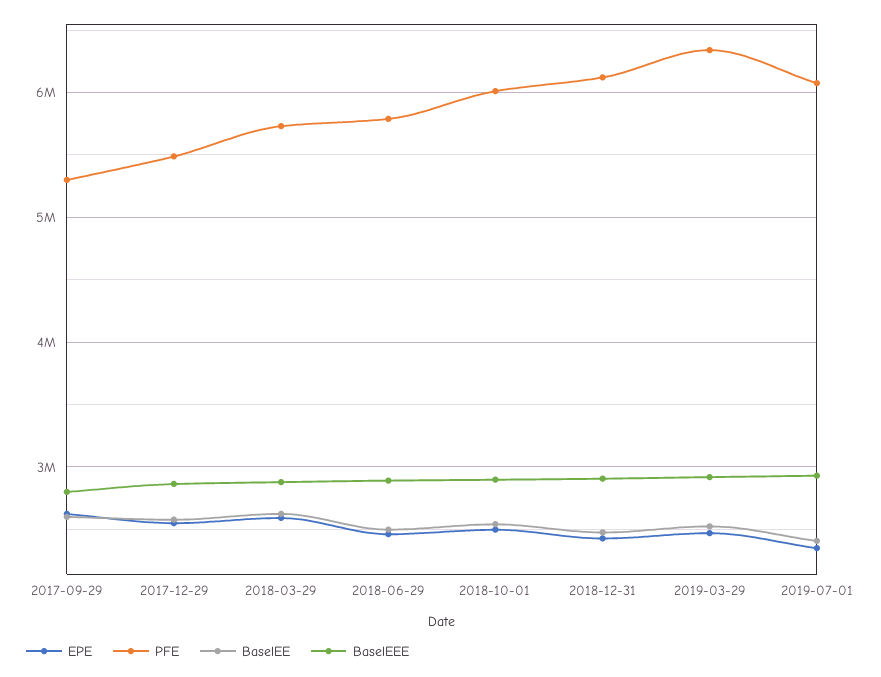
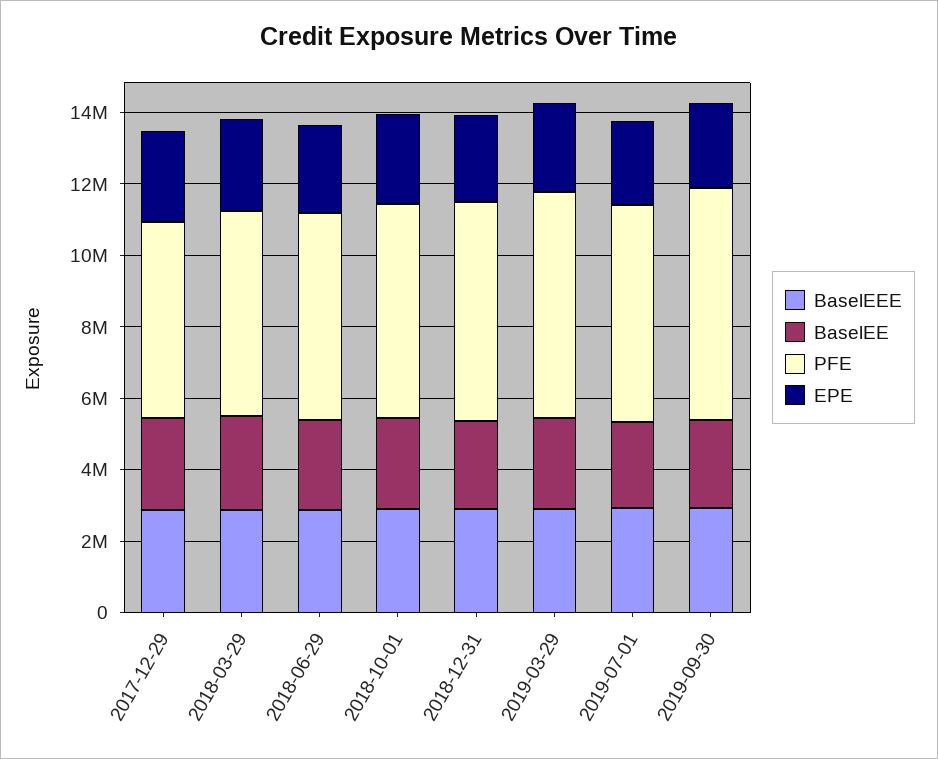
EPE, 2017-09-29: 2600000 -> none
PFE, 2017-09-29: 5300000 -> none
BaselEE, 2017-09-29: 2600000 -> none
BaselEEE, 2017-09-29: 2800000 -> none
BaselEEE, 2019-09-30: none -> 3000000
BaselEE, 2019-09-30: none -> 2500000
PFE, 2019-09-30: none -> 6500000
EPE, 2019-09-30: none -> 2500000

